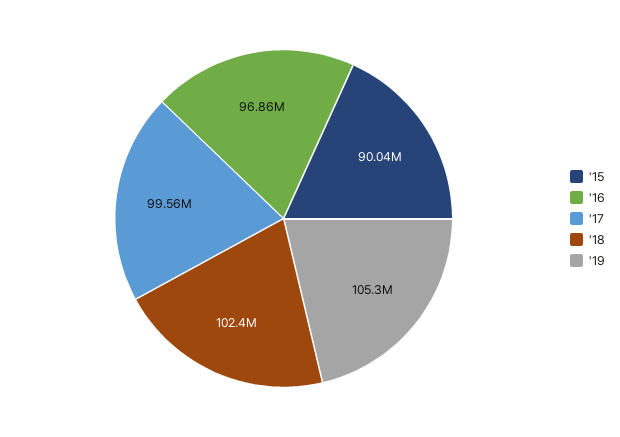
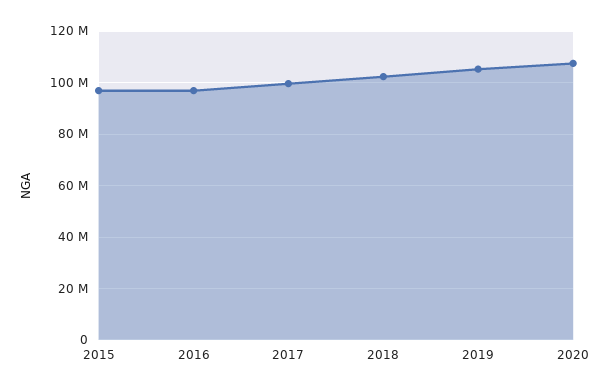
'15: 90040000 -> 97500000
2020: none -> 107500000

